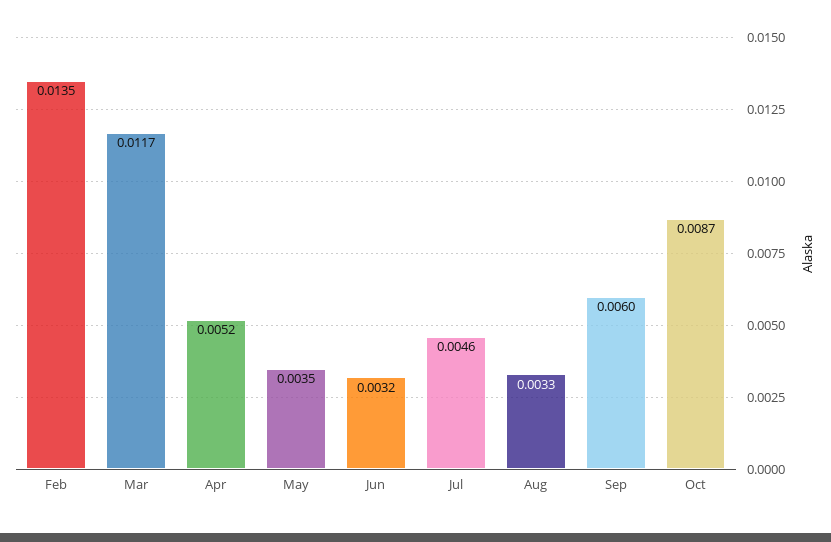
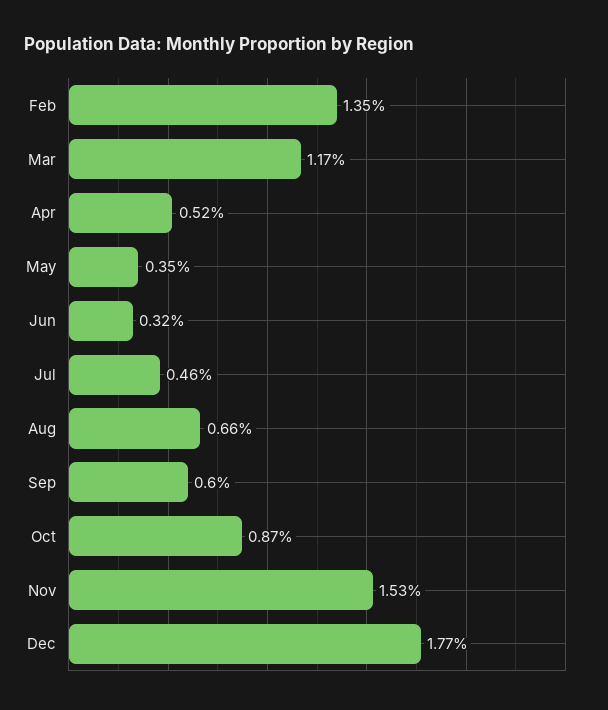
Aug: 0.0033 -> 0.0066
Nov: none -> 0.0153
Dec: none -> 0.0177

